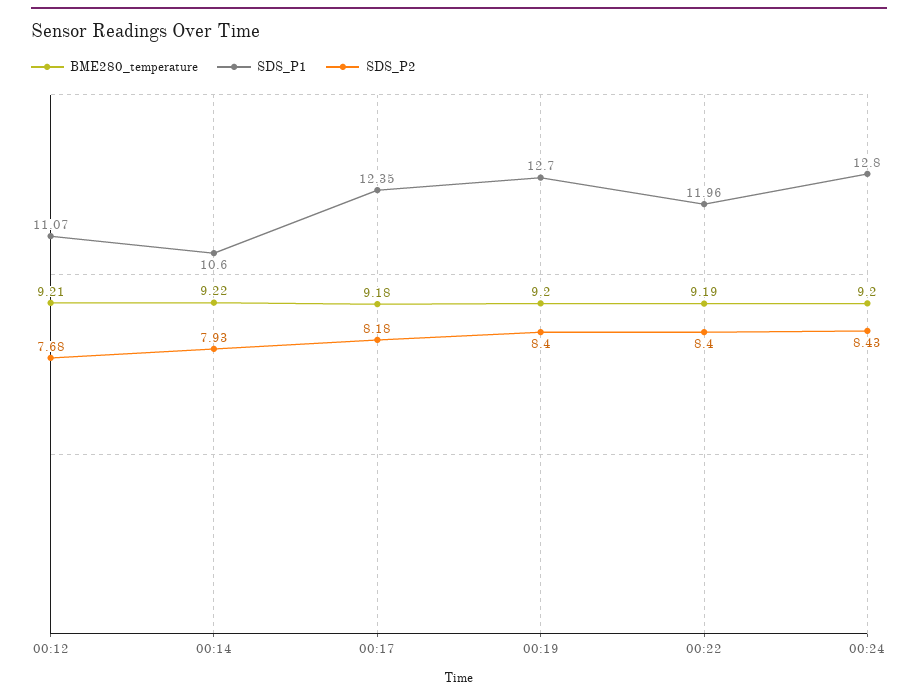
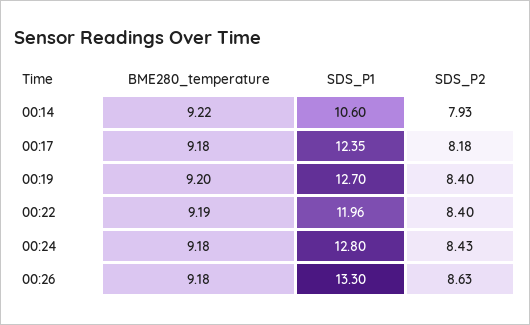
BME280_temperature, 00:12: 9.21 -> none
SDS_P1, 00:12: 11.07 -> none
SDS_P2, 00:12: 7.68 -> none
BME280_temperature, 00:24: 9.2 -> 9.18
BME280_temperature, 00:26: none -> 9.18
SDS_P1, 00:26: none -> 13.3
SDS_P2, 00:26: none -> 8.63

